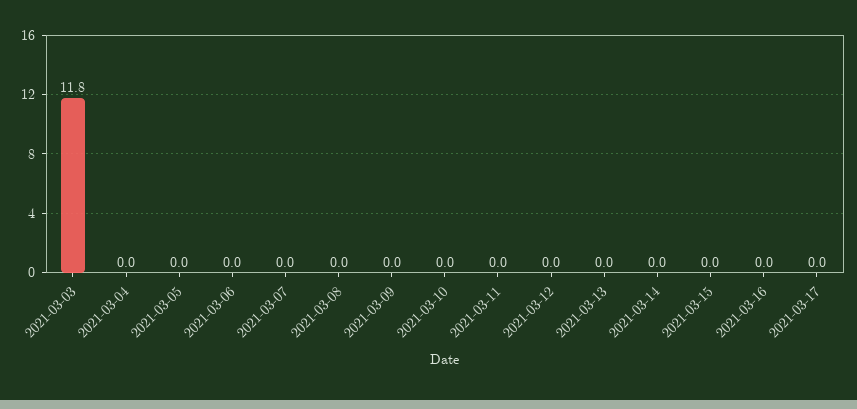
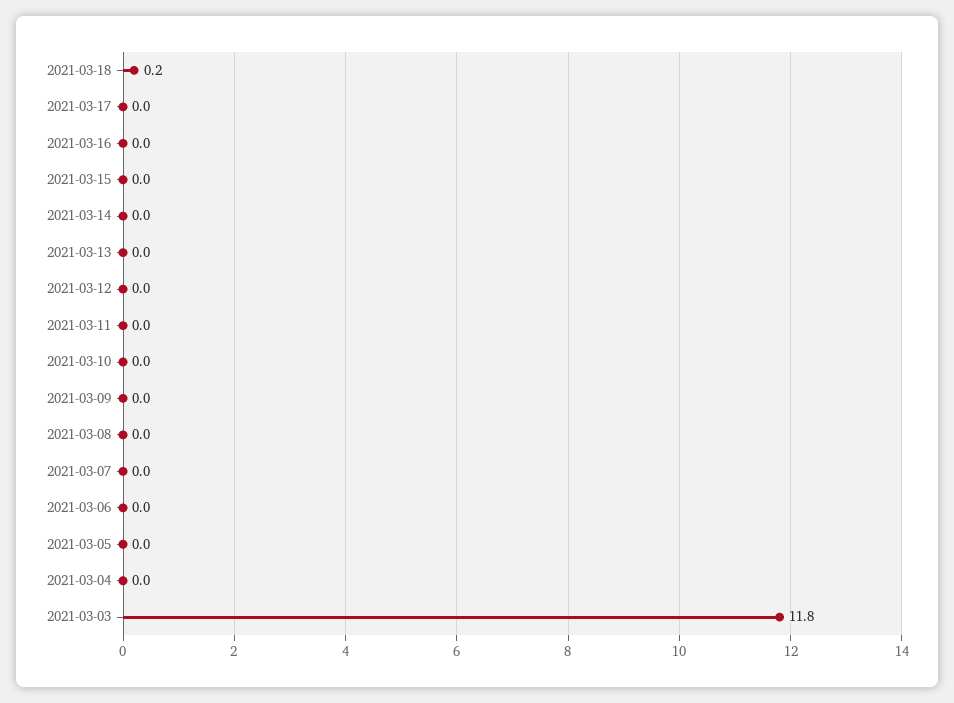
2021-03-18: none -> 0.2

